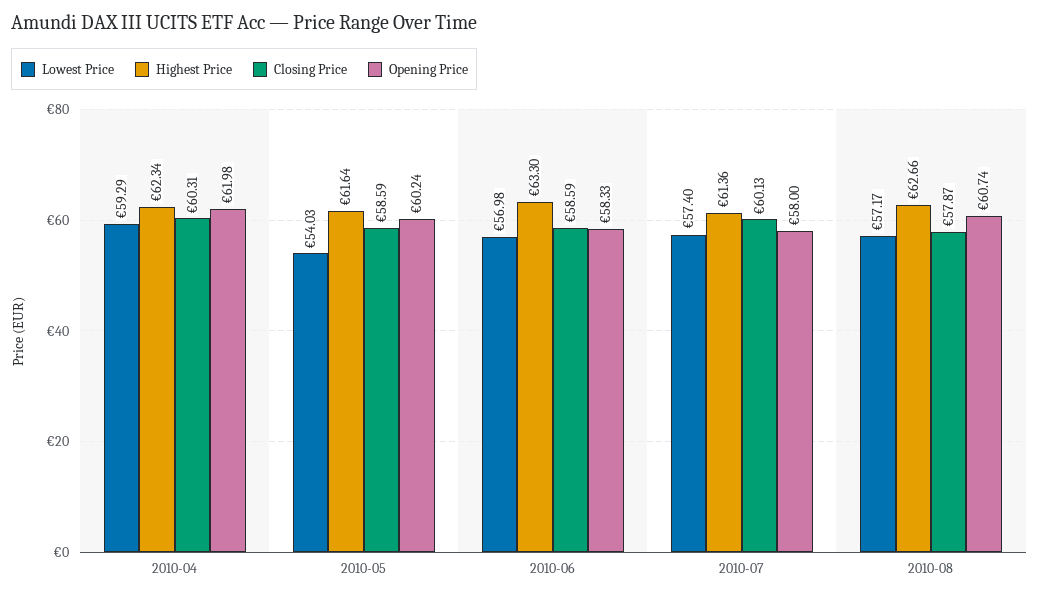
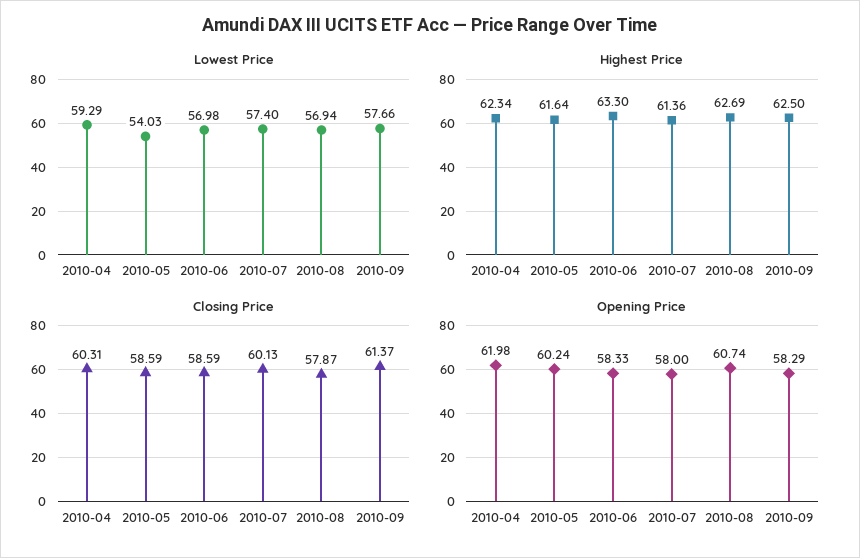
Lowest Price, 2010-08: 57.17 -> 56.94
Highest Price, 2010-08: 62.66 -> 62.69
Lowest Price, 2010-09: none -> 57.66
Highest Price, 2010-09: none -> 62.5
Closing Price, 2010-09: none -> 61.37
Opening Price, 2010-09: none -> 58.29

